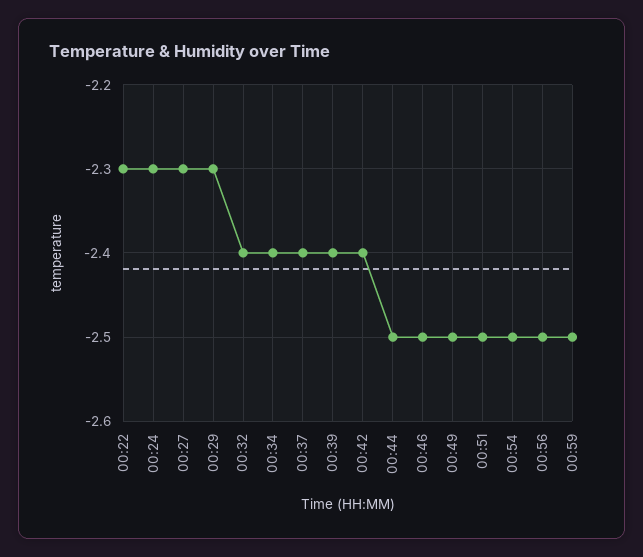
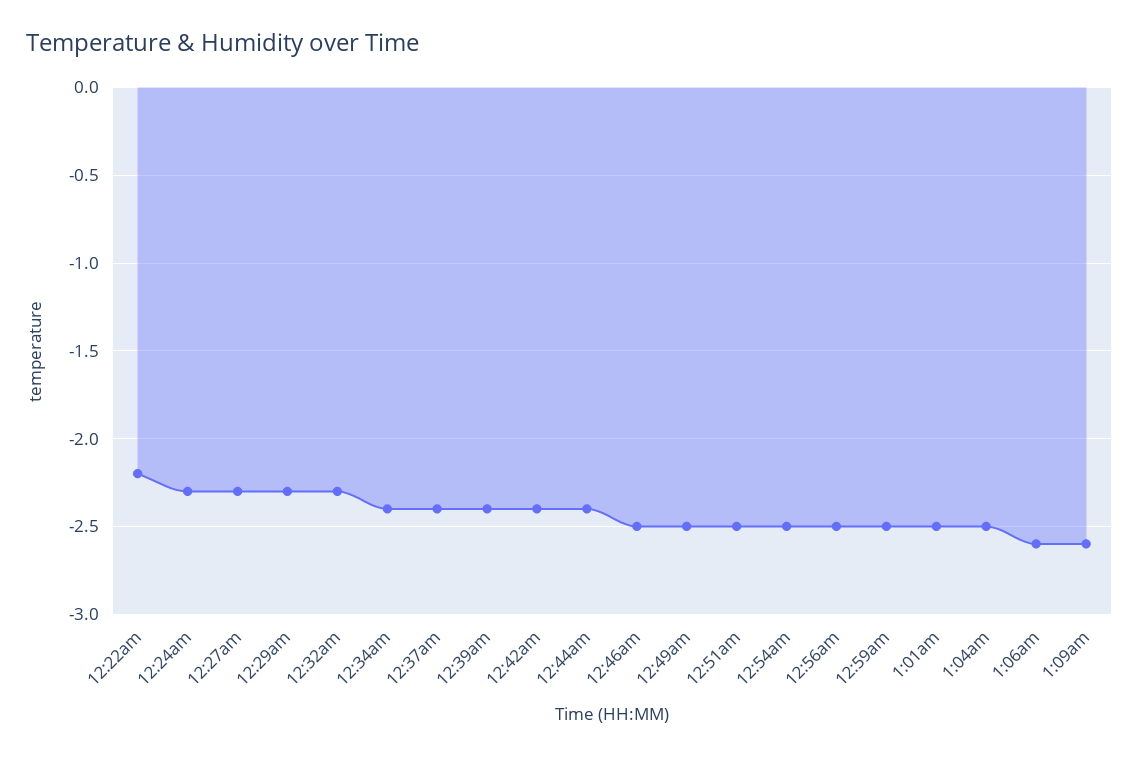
00:22: -2.3 -> -2.2
00:32: -2.4 -> -2.3
00:44: -2.5 -> -2.4
1:01am: none -> -2.5
1:04am: none -> -2.5
1:06am: none -> -2.6
1:09am: none -> -2.6

